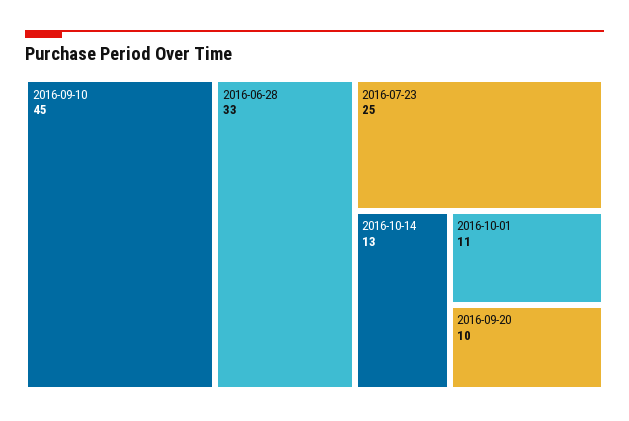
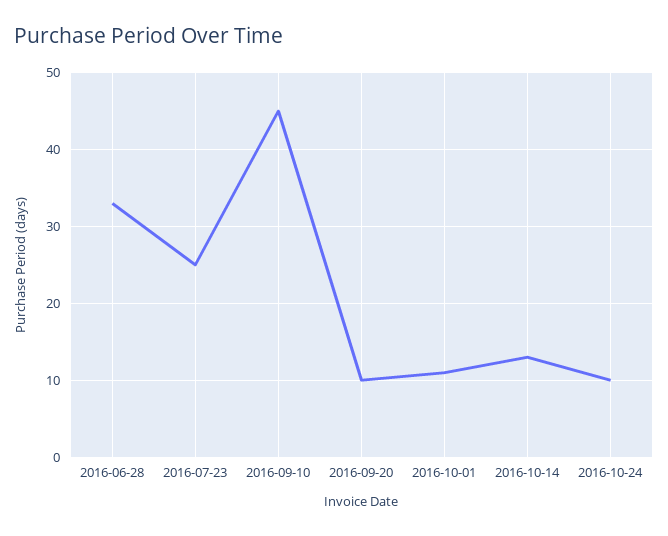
2016-10-24: none -> 10

